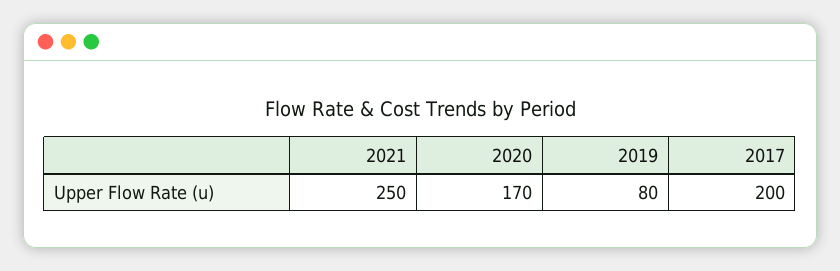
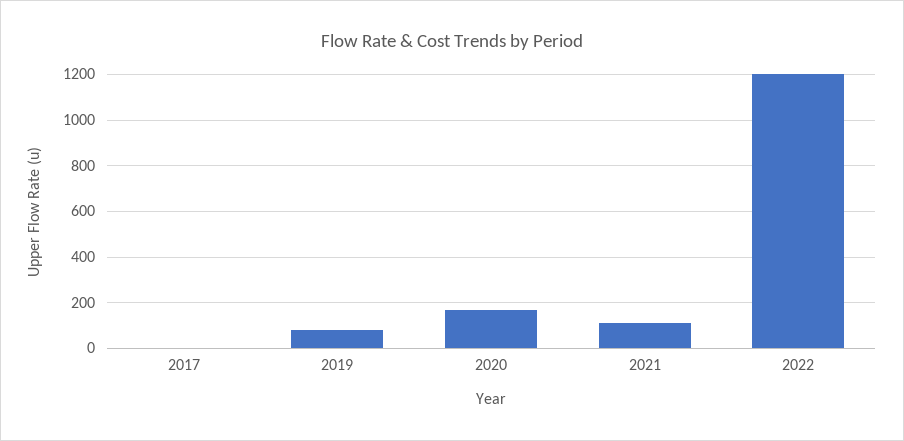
2021: 250 -> 100
2017: 200 -> 0
2022: none -> 1200

